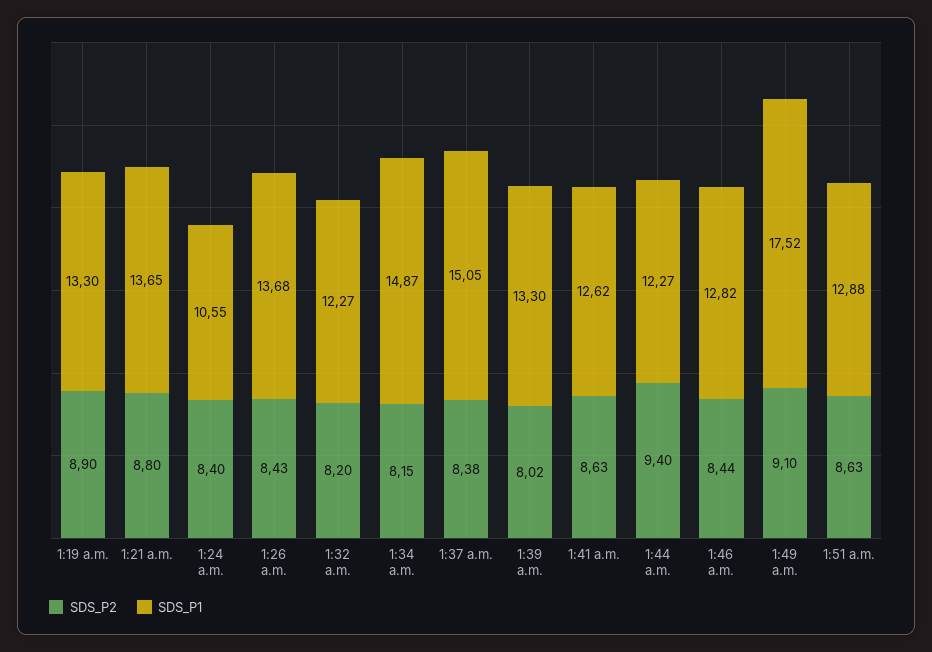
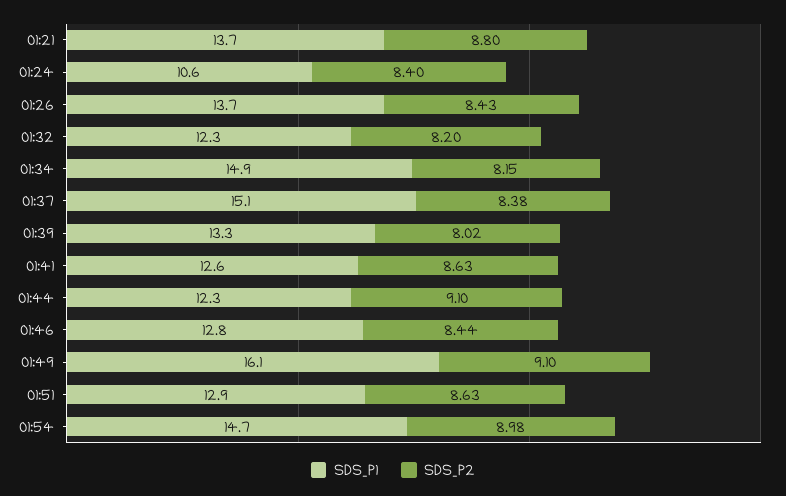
SDS_P2, 1:19 a.m.: 8.9 -> none
SDS_P1, 1:19 a.m.: 13.3 -> none
SDS_P2, 1:44 a.m.: 9.4 -> 9.1
SDS_P1, 1:49 a.m.: 17.52 -> 16.1
SDS_P1, 01:54: none -> 14.7
SDS_P2, 01:54: none -> 8.98

